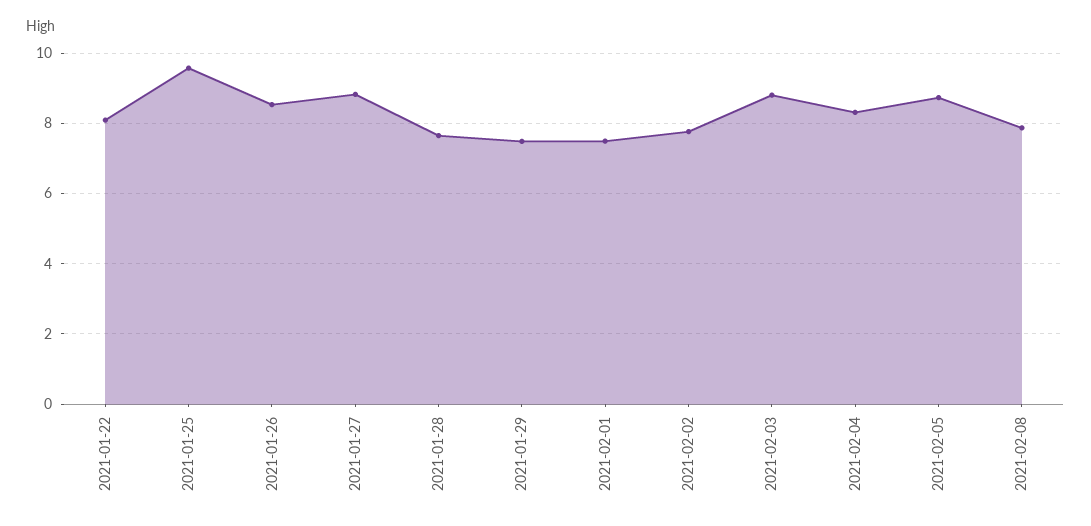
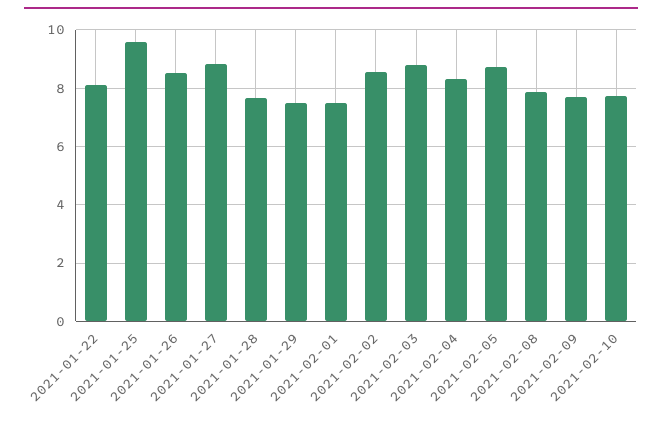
2021-02-02: 7.8 -> 8.5
2021-02-09: none -> 7.75
2021-02-10: none -> 7.75

